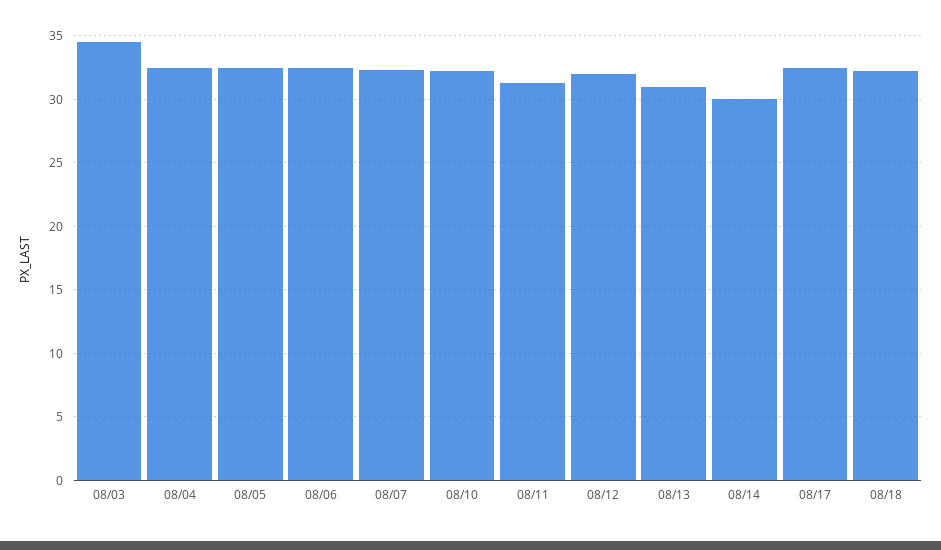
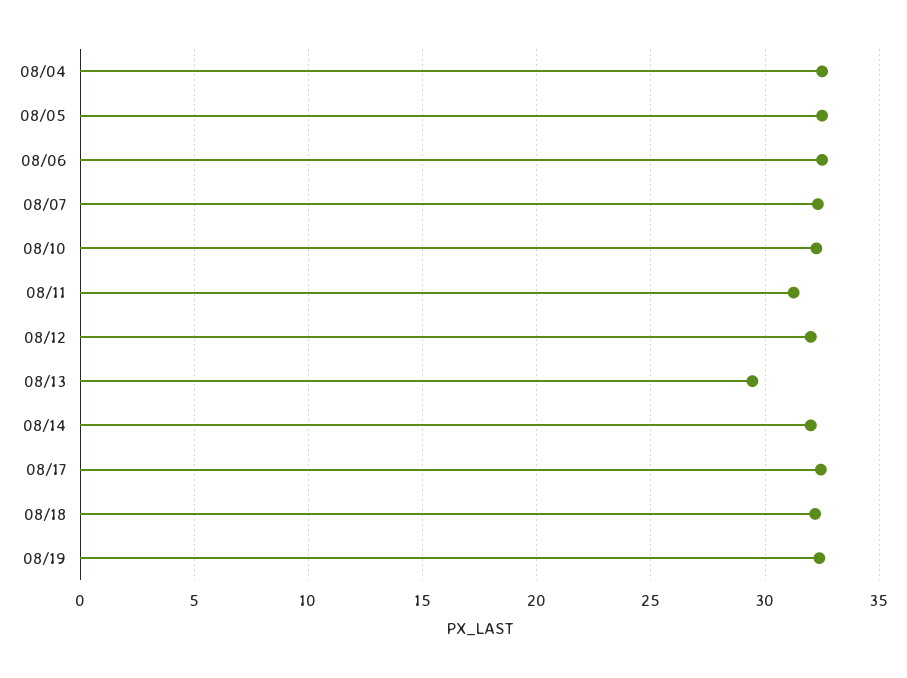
08/03: 34.5 -> none
08/13: 31 -> 29.5
08/14: 30 -> 32
08/19: none -> 32.5

